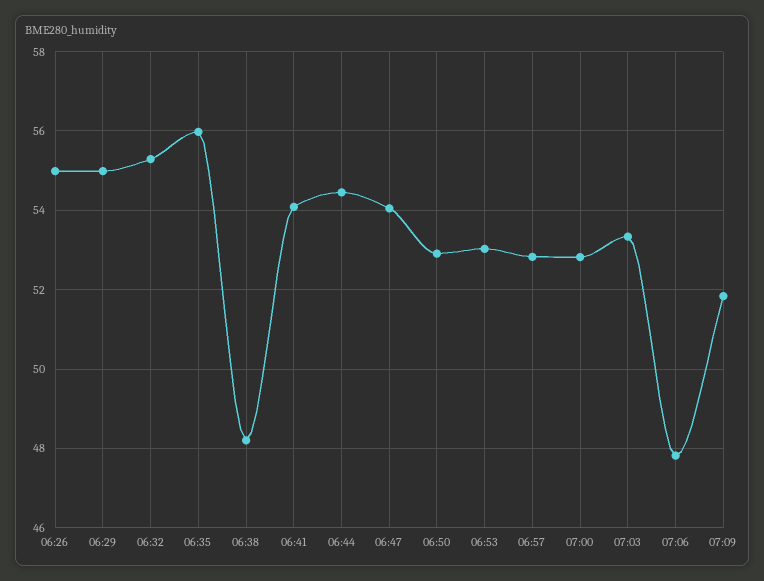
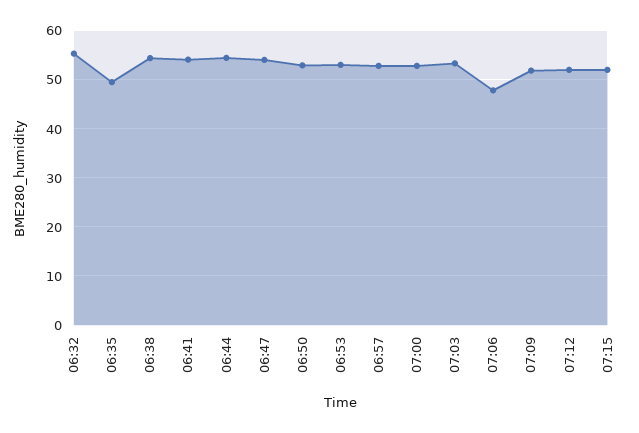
06:26: 55 -> none
06:29: 55 -> none
06:35: 56 -> 50
06:38: 48.2 -> 54
07:12: none -> 52
07:15: none -> 52

